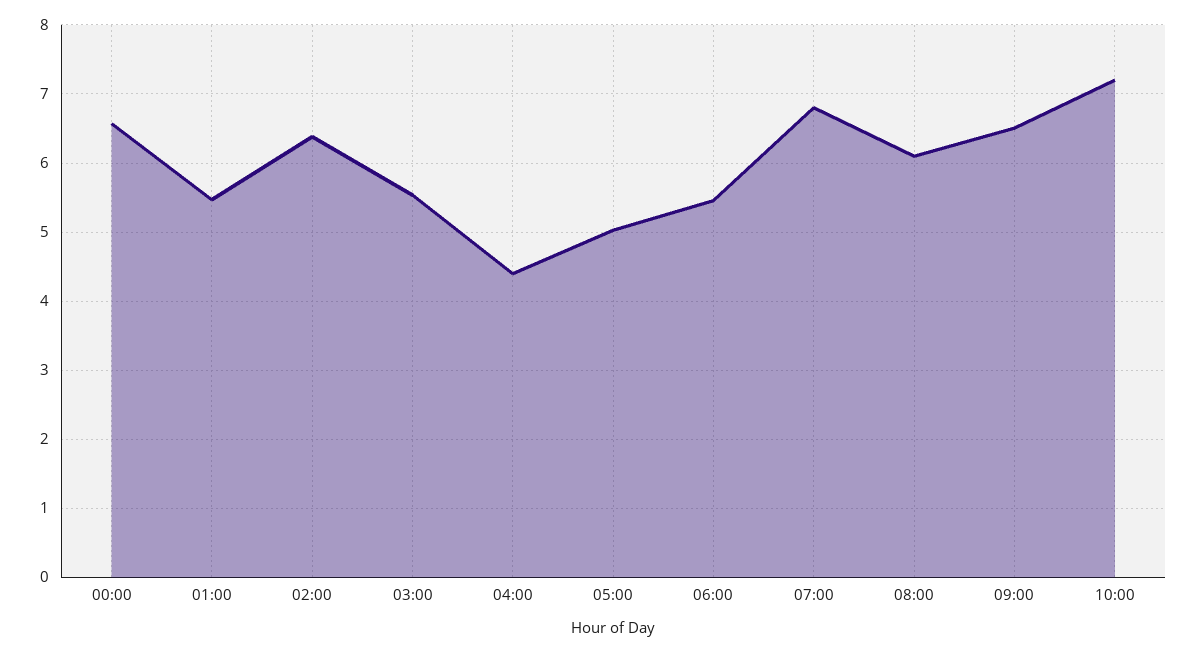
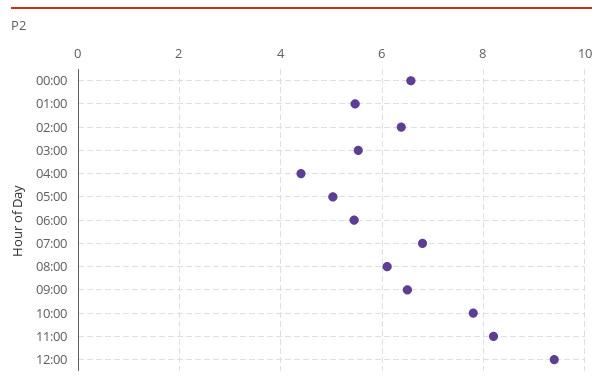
10:00: 7.2 -> 7.8
11:00: none -> 8.2
12:00: none -> 9.4

